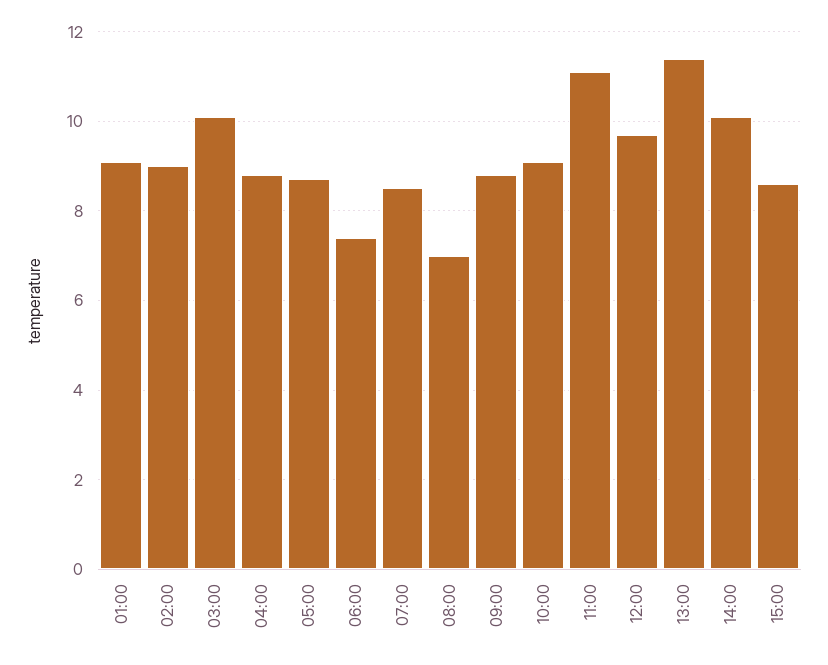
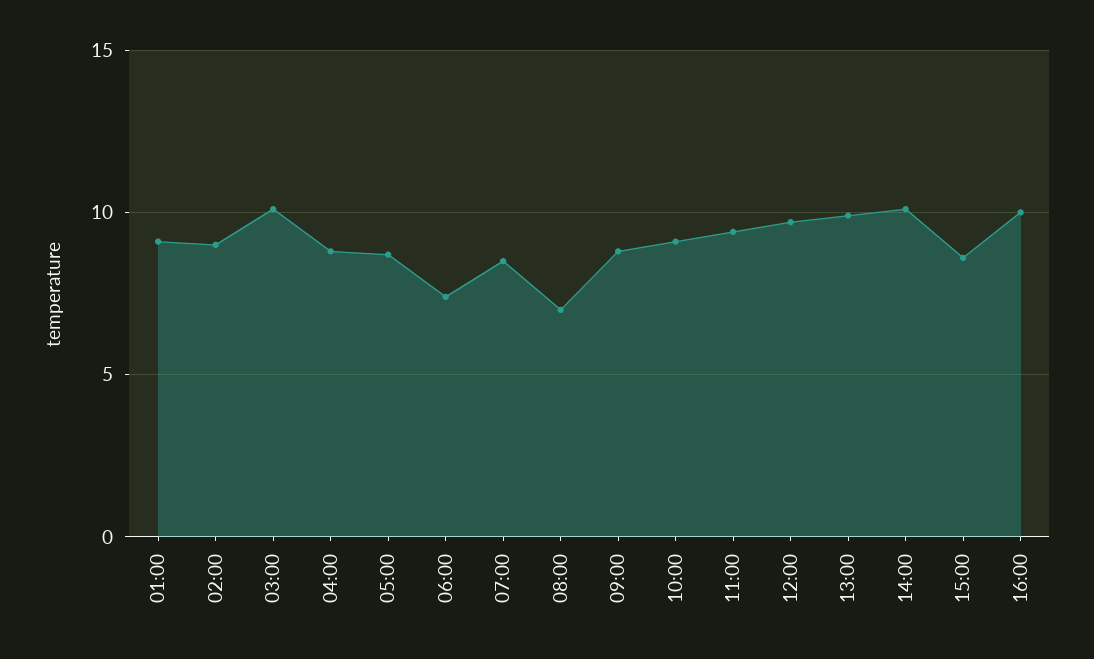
11:00: 11 -> 9.5
13:00: 11.5 -> 10
16:00: none -> 10

